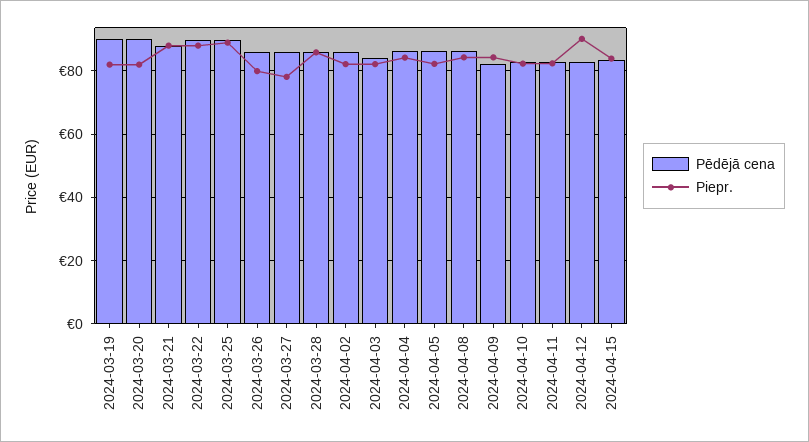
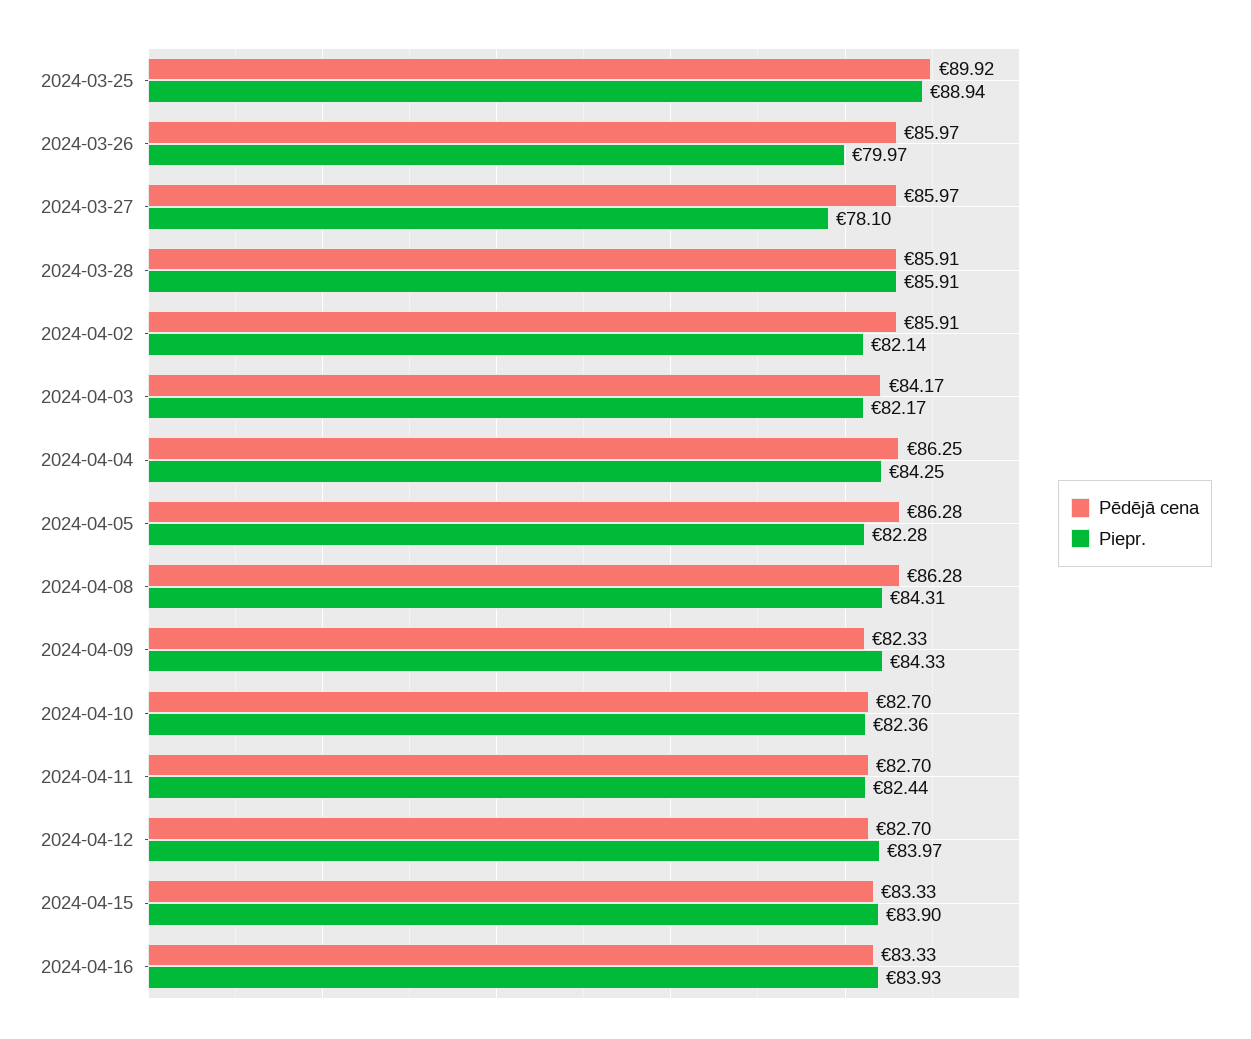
Pēdējā cena, 2024-03-19: 90 -> none
Piepr., 2024-03-19: 82 -> none
Pēdējā cena, 2024-03-20: 90 -> none
Piepr., 2024-03-20: 82 -> none
Pēdējā cena, 2024-03-21: 88 -> none
Piepr., 2024-03-21: 88 -> none
Pēdējā cena, 2024-03-22: 90 -> none
Piepr., 2024-03-22: 88 -> none
Piepr., 2024-04-12: 90 -> 83.97
Pēdējā cena, 2024-04-16: none -> 83.33
Piepr., 2024-04-16: none -> 83.93

